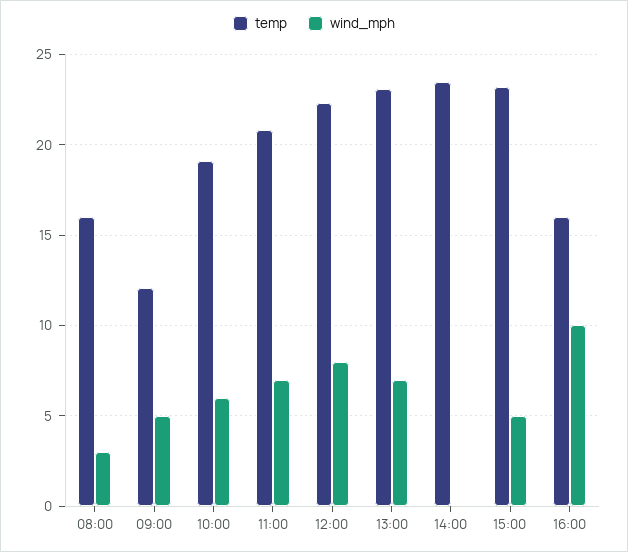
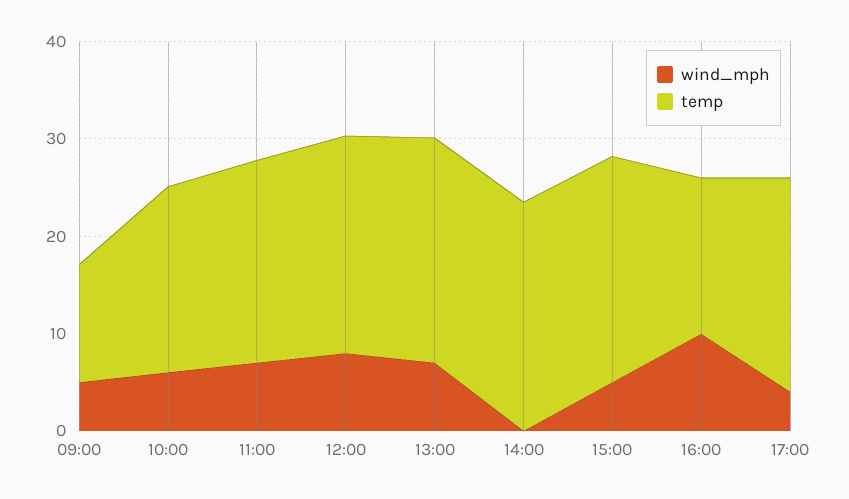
temp, 08:00: 16 -> none
wind_mph, 08:00: 3 -> none
wind_mph, 17:00: none -> 4
temp, 17:00: none -> 22

